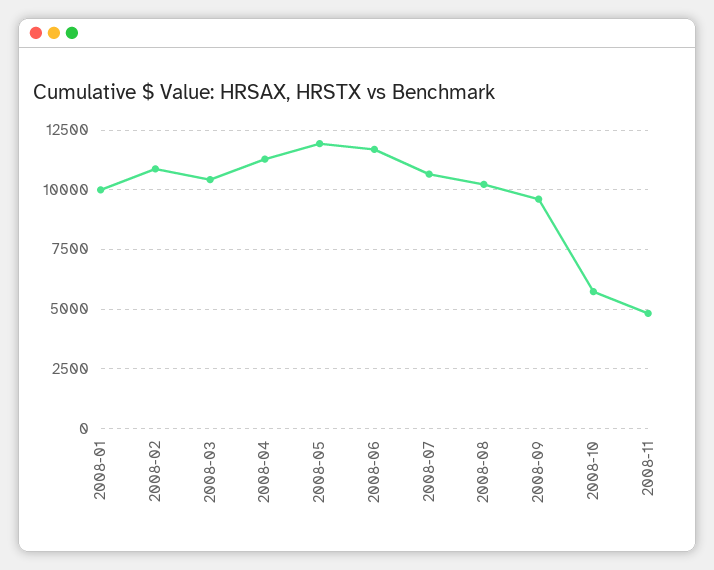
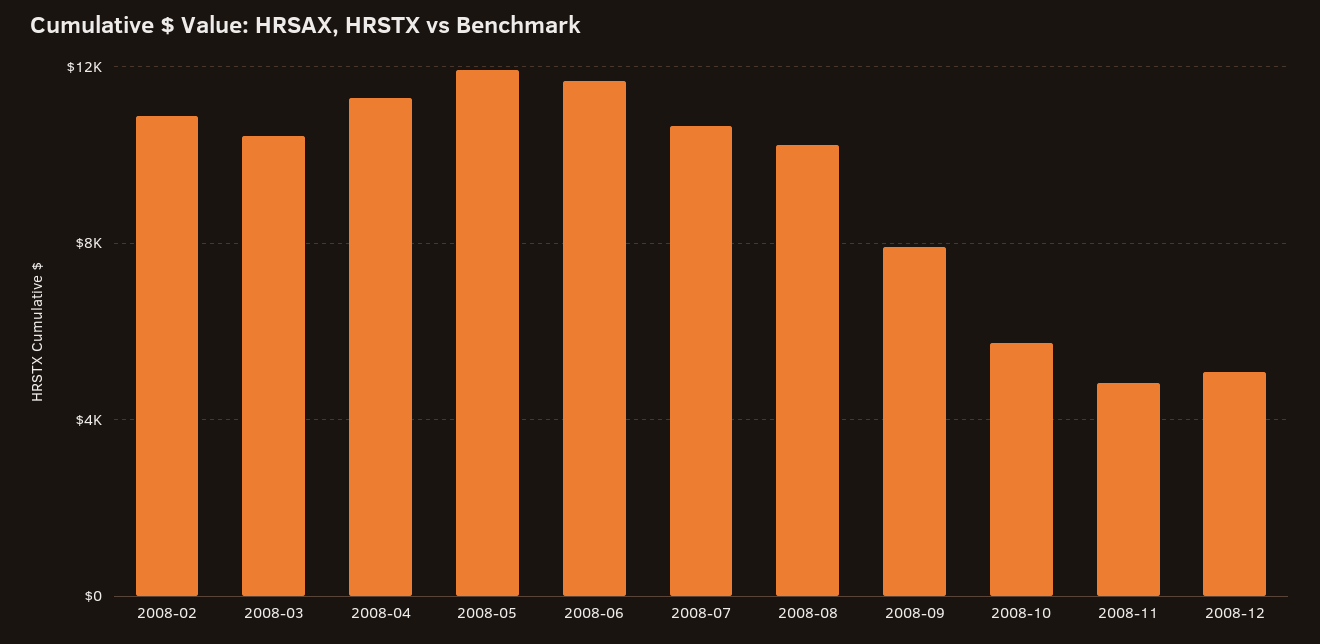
2008-01: 10000 -> none
2008-09: 9500 -> 8000
2008-12: none -> 5000

